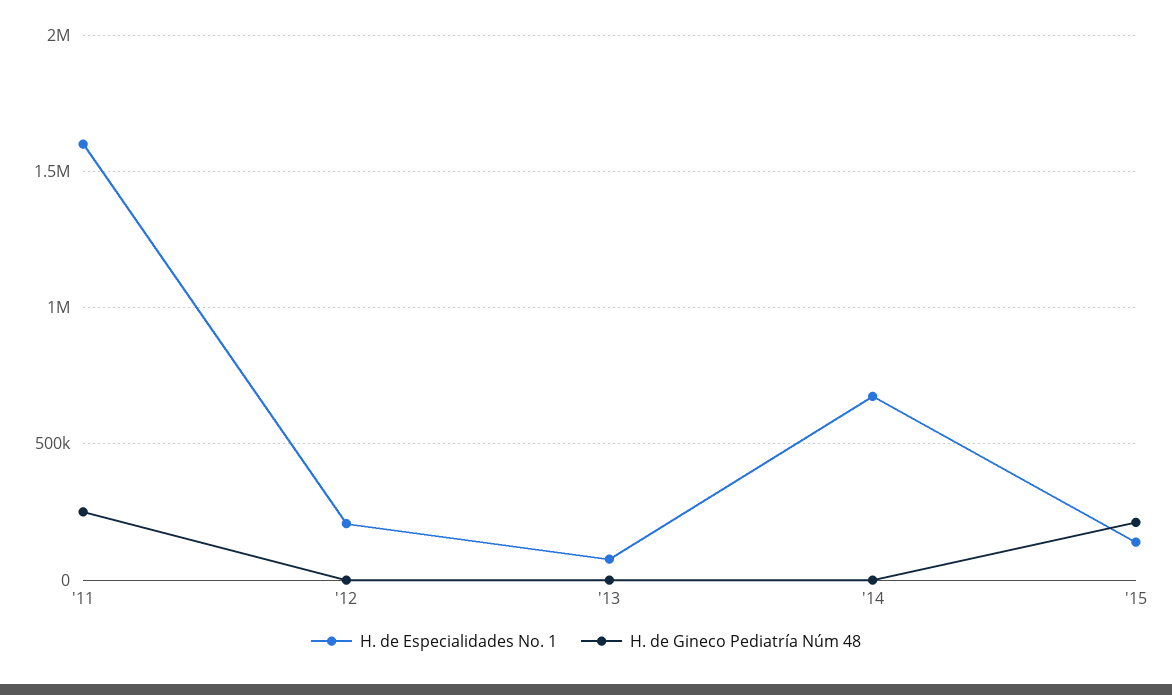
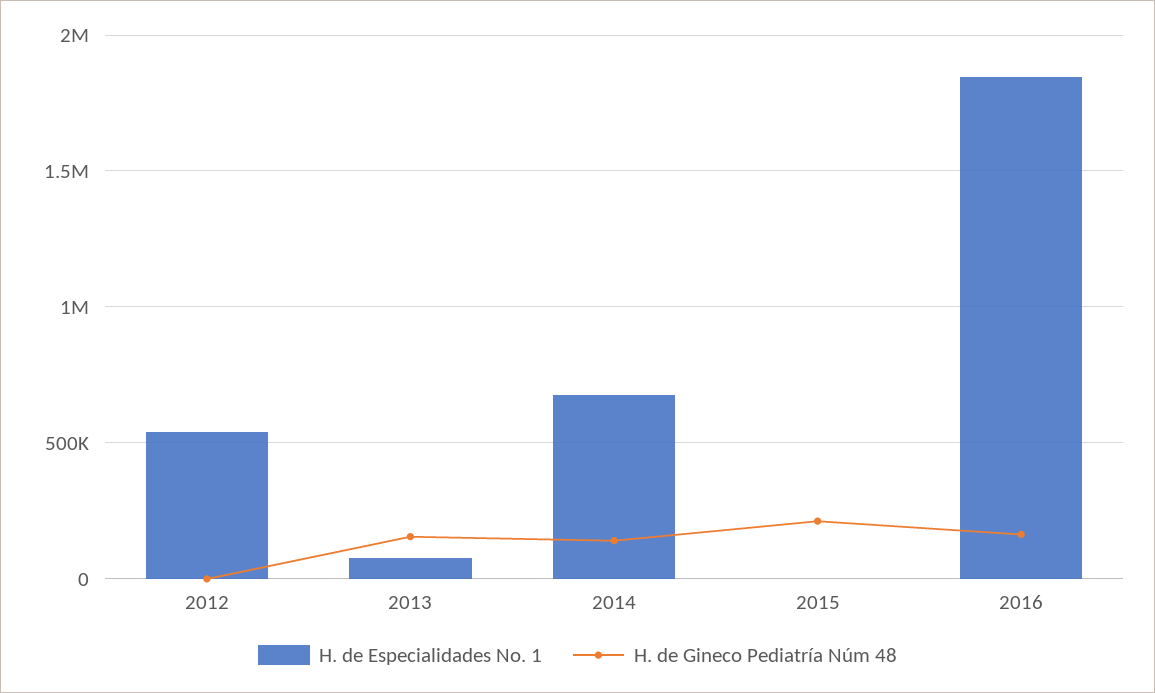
H. de Especialidades No. 1, '11: 1600000 -> none
H. de Gineco Pediatría Núm 48, '11: 250000 -> none
H. de Especialidades No. 1, '12: 200000 -> 550000
H. de Gineco Pediatría Núm 48, '13: 0 -> 150000
H. de Gineco Pediatría Núm 48, '14: 0 -> 150000
H. de Especialidades No. 1, '15: 150000 -> 0
H. de Especialidades No. 1, 2016: none -> 1850000
H. de Gineco Pediatría Núm 48, 2016: none -> 150000

